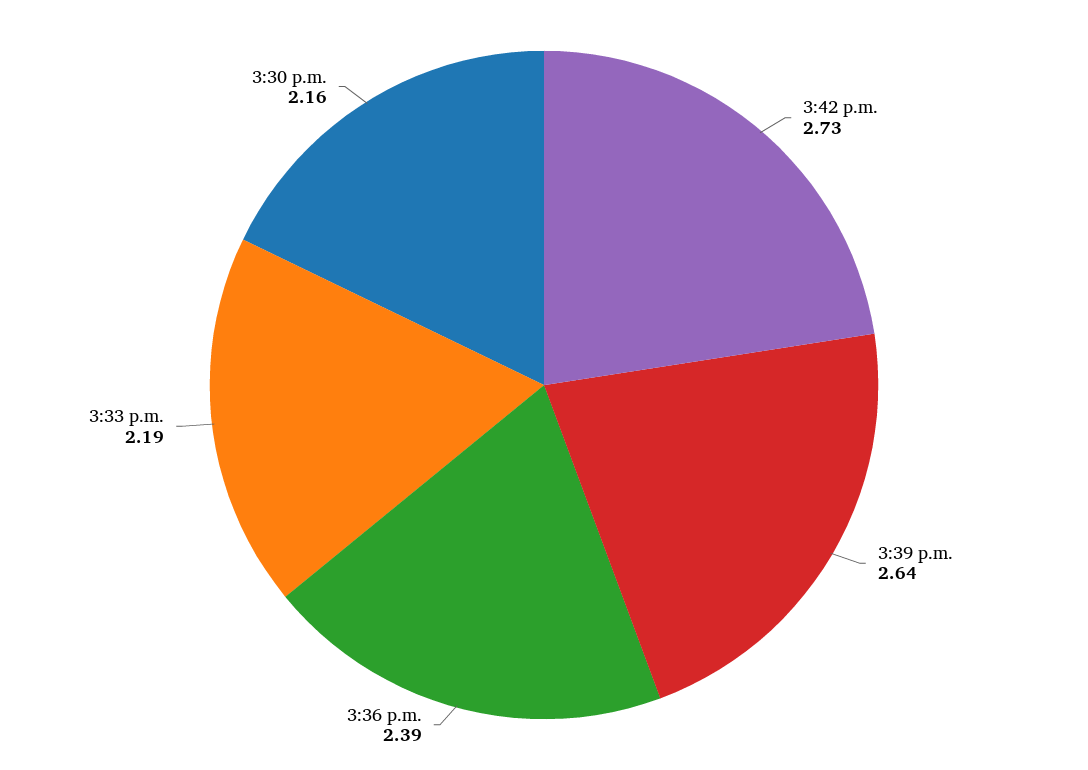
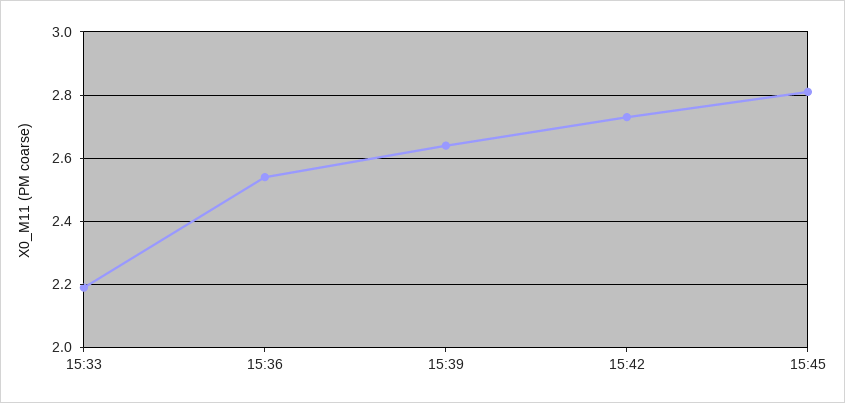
3:36 p.m.: 2.39 -> 2.55
3:30 p.m.: 2.16 -> none
15:45: none -> 2.8

